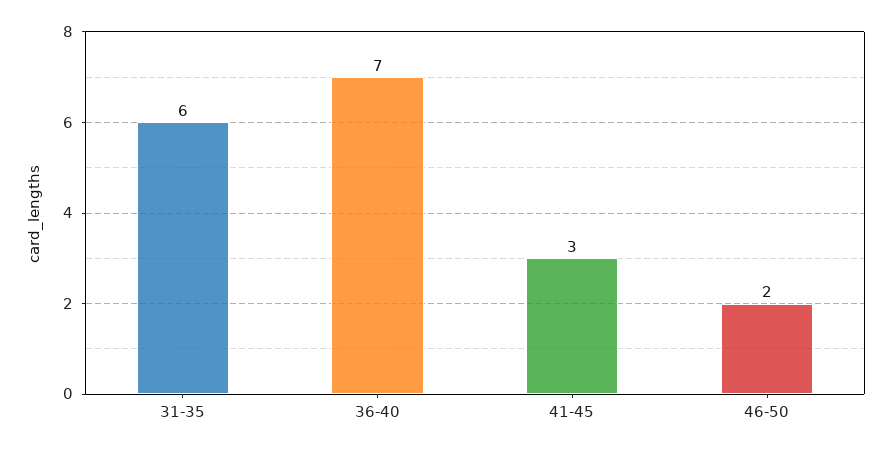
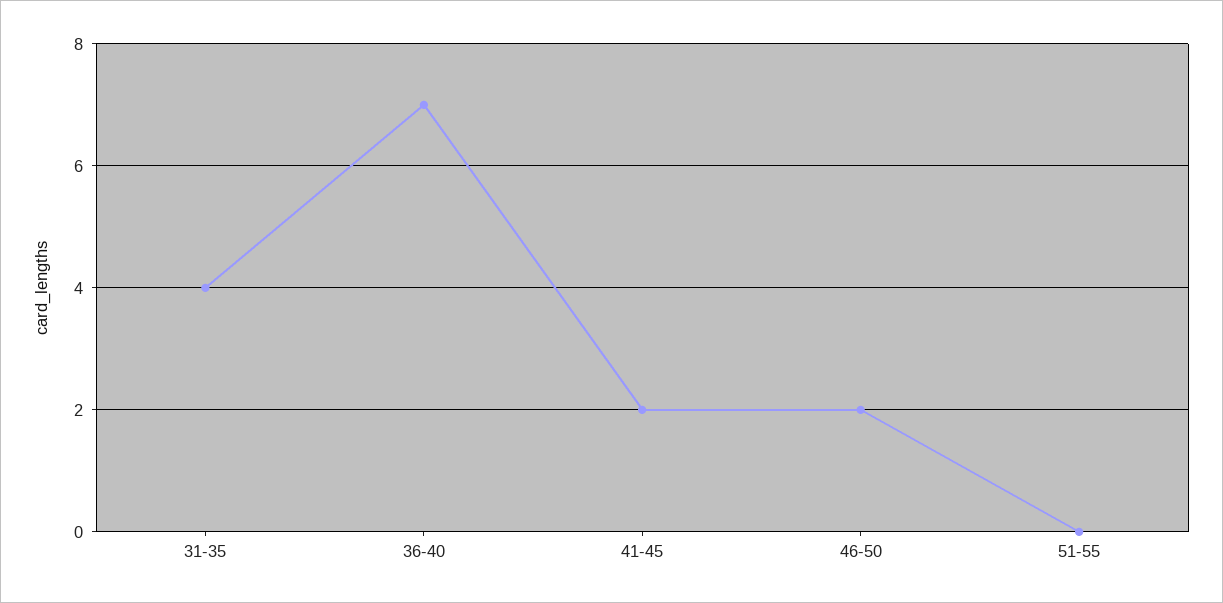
31-35: 6 -> 4
41-45: 3 -> 2
51-55: none -> 0

